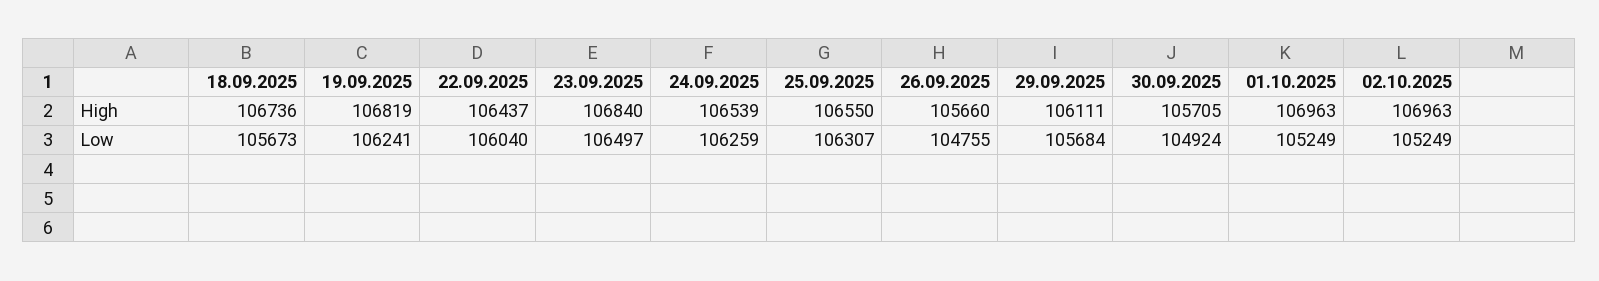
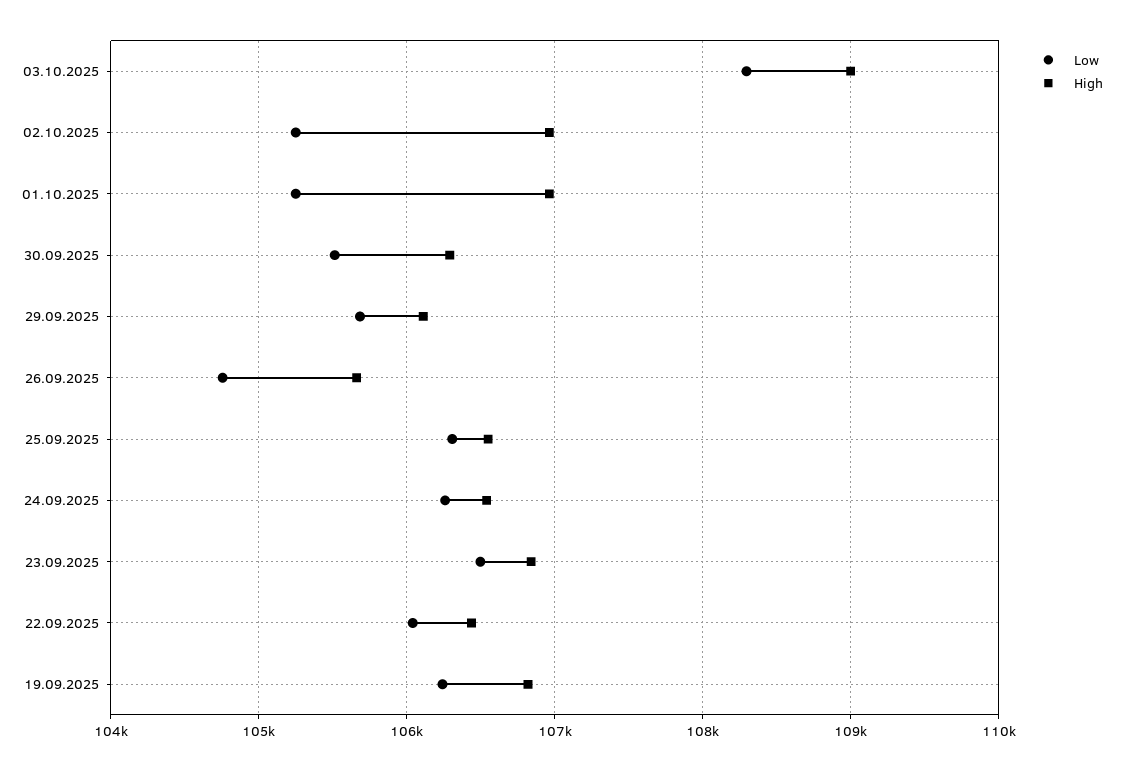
High, 18.09.2025: 106736 -> none
High, 30.09.2025: 105705 -> 106300
Low, 18.09.2025: 105673 -> none
Low, 30.09.2025: 104924 -> 105500
Low, 03.10.2025: none -> 108300
High, 03.10.2025: none -> 109000

